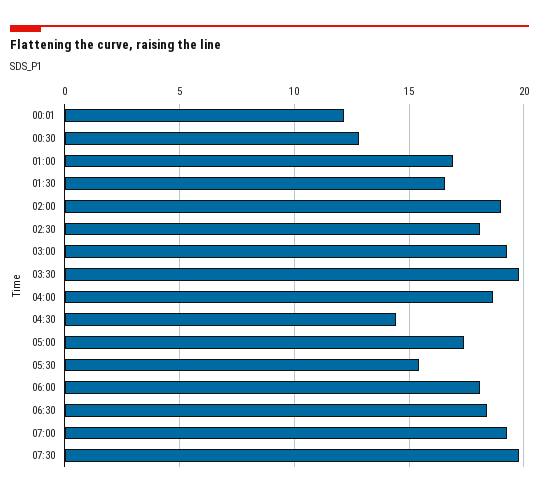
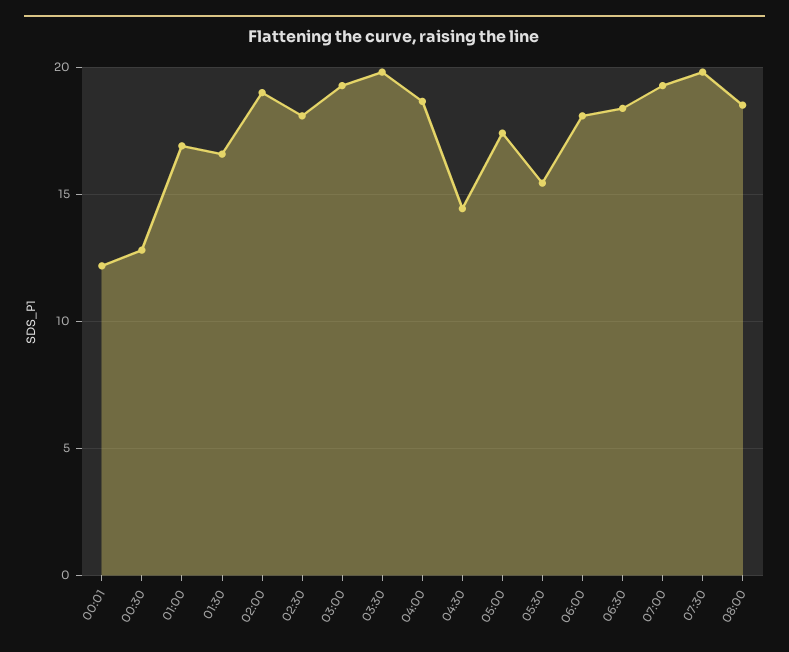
08:00: none -> 18.5

